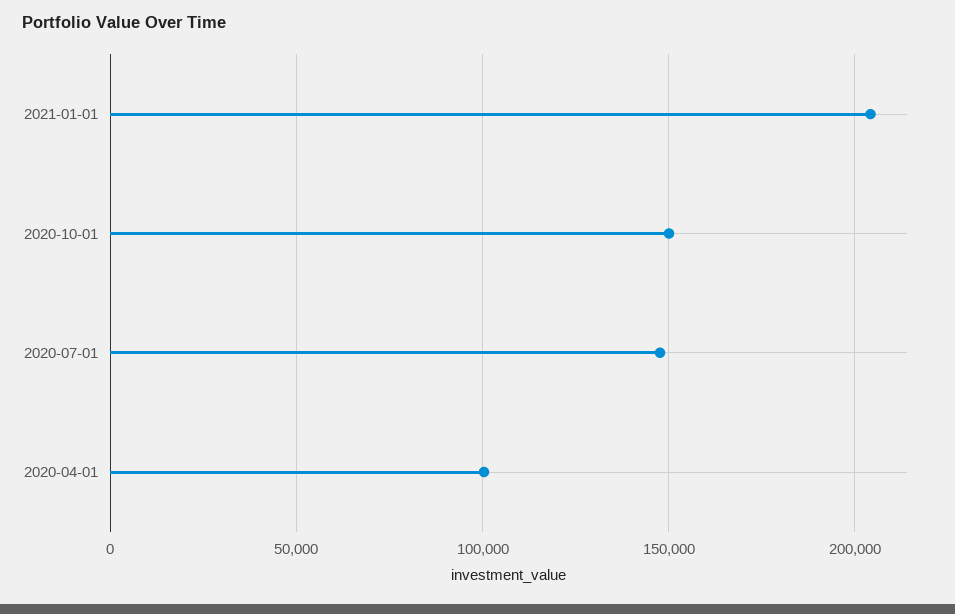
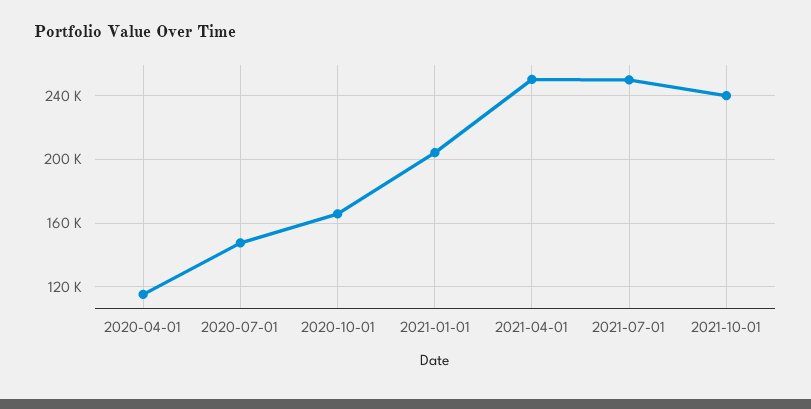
2020-10-01: 150000 -> 165000
2020-04-01: 100000 -> 115000
2021-04-01: none -> 250000
2021-07-01: none -> 250000
2021-10-01: none -> 240000

